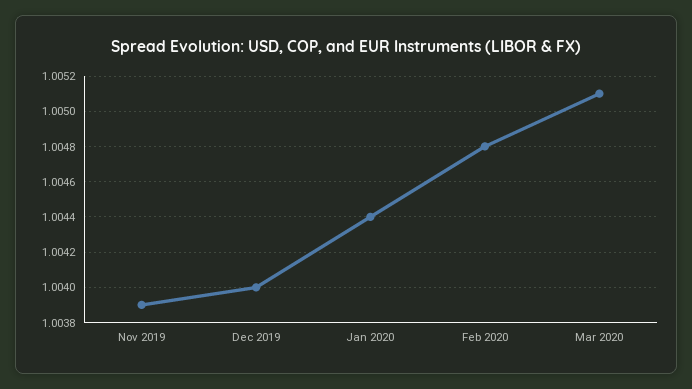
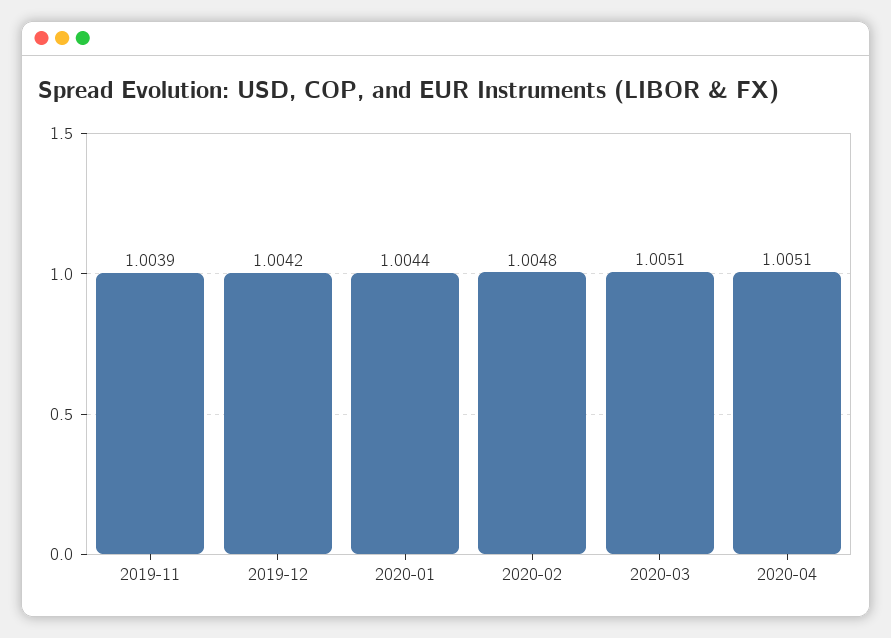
Dec 2019: 1.004 -> 1.0042
2020-04: none -> 1.0051

